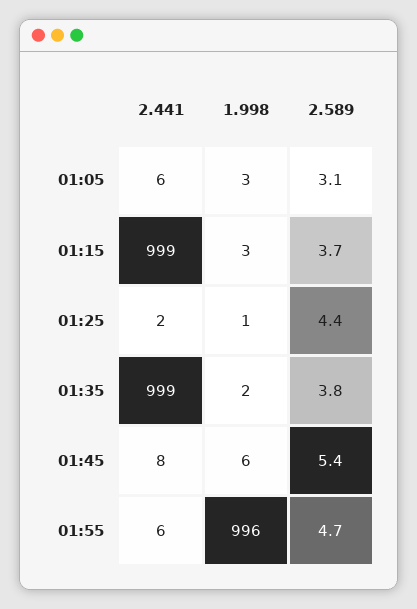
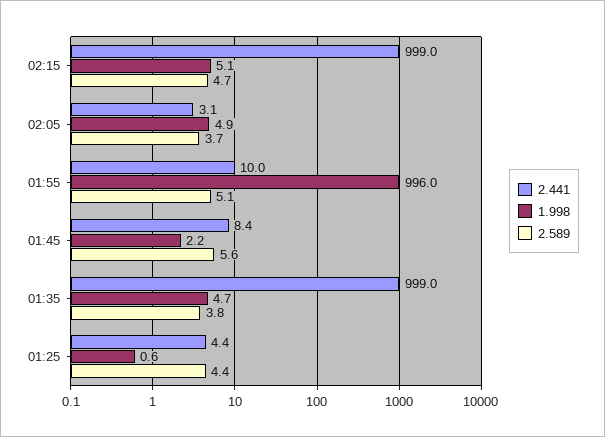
2.441, 01:05: 6 -> none
1.998, 01:05: 3 -> none
2.589, 01:05: 3.1 -> none
2.441, 01:15: 999 -> none
1.998, 01:15: 3 -> none
2.589, 01:15: 3.7 -> none
2.441, 01:25: 2 -> 4.4
1.998, 01:35: 2 -> 4.7
1.998, 01:45: 6 -> 2.2
2.589, 01:45: 5.4 -> 5.6
2.441, 01:55: 6 -> 10
2.589, 01:55: 4.7 -> 5.1
2.441, 02:15: none -> 999
1.998, 02:15: none -> 5.1
2.589, 02:15: none -> 4.7
2.441, 02:05: none -> 3.1
1.998, 02:05: none -> 4.9
2.589, 02:05: none -> 3.7

